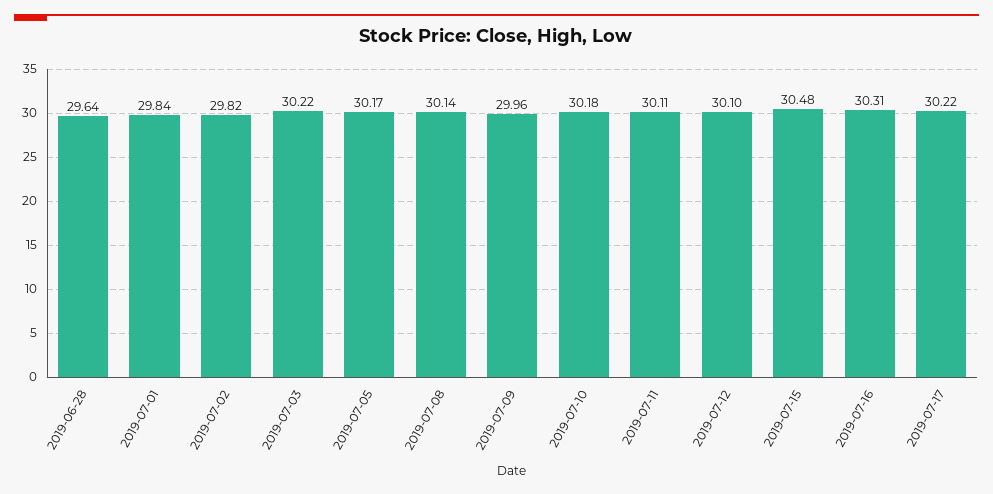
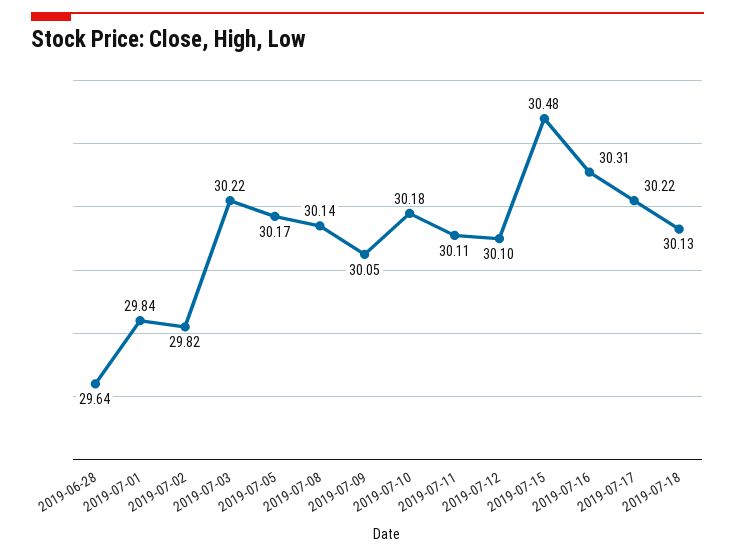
2019-07-09: 29.96 -> 30.05
2019-07-18: none -> 30.13

